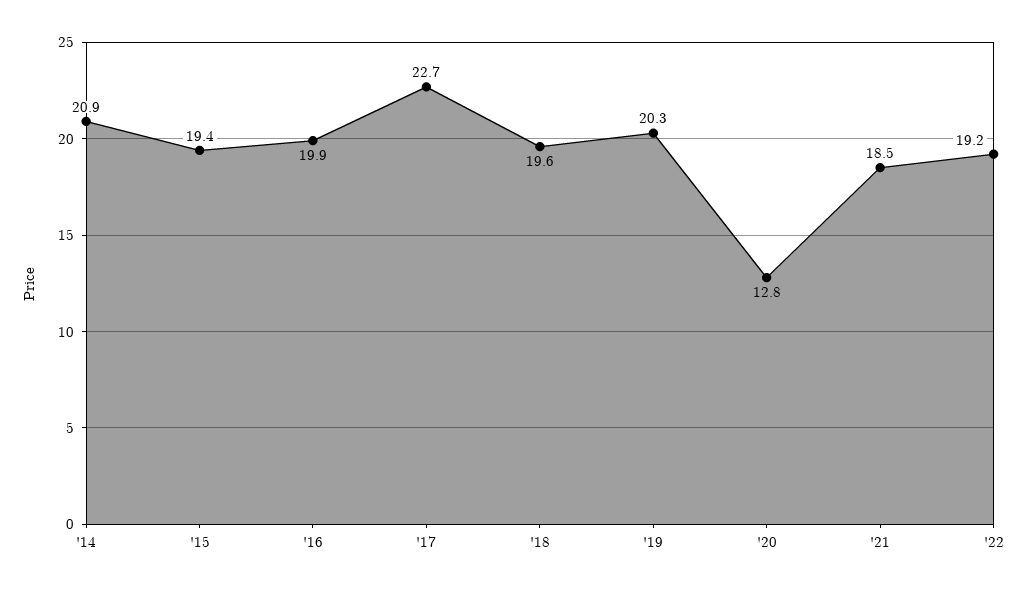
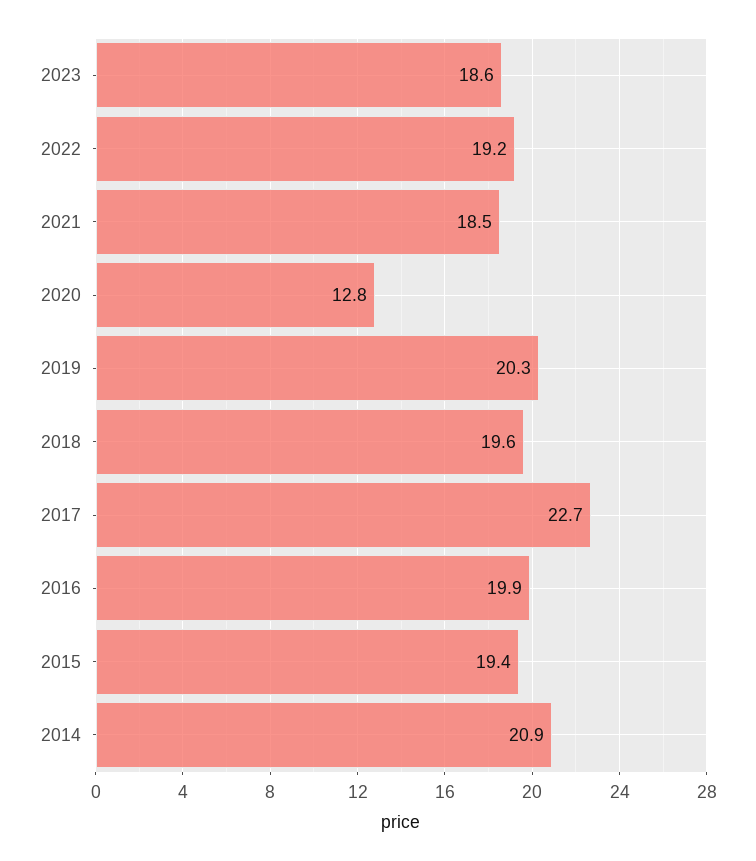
2023: none -> 18.6

